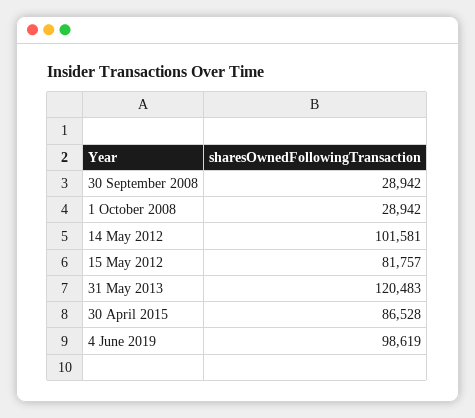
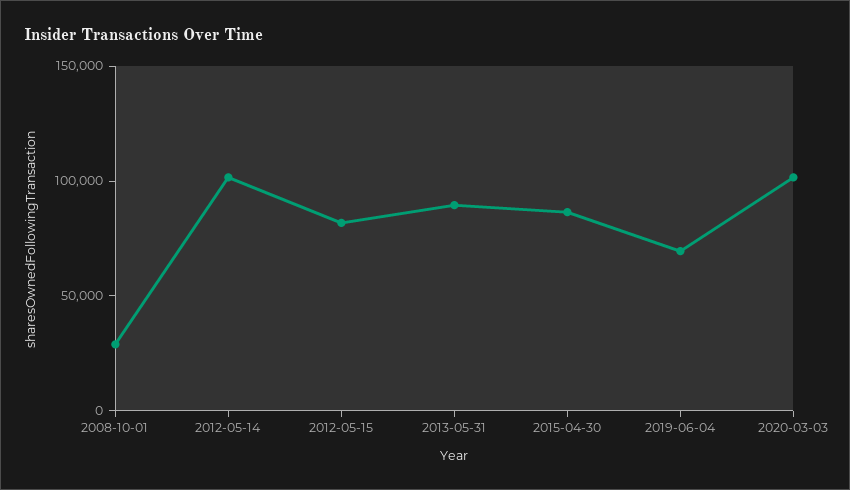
30 September 2008: 28942 -> none
31 May 2013: 120483 -> 90000
4 June 2019: 98619 -> 70000
2020-03-03: none -> 100000

